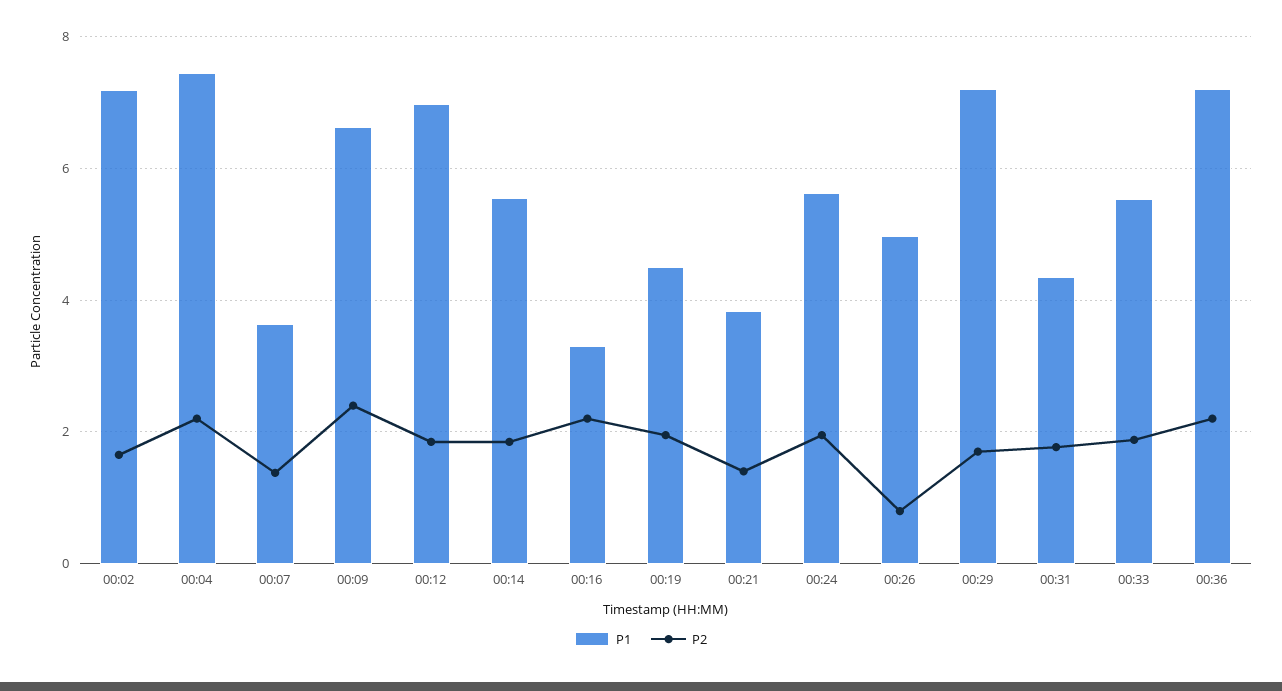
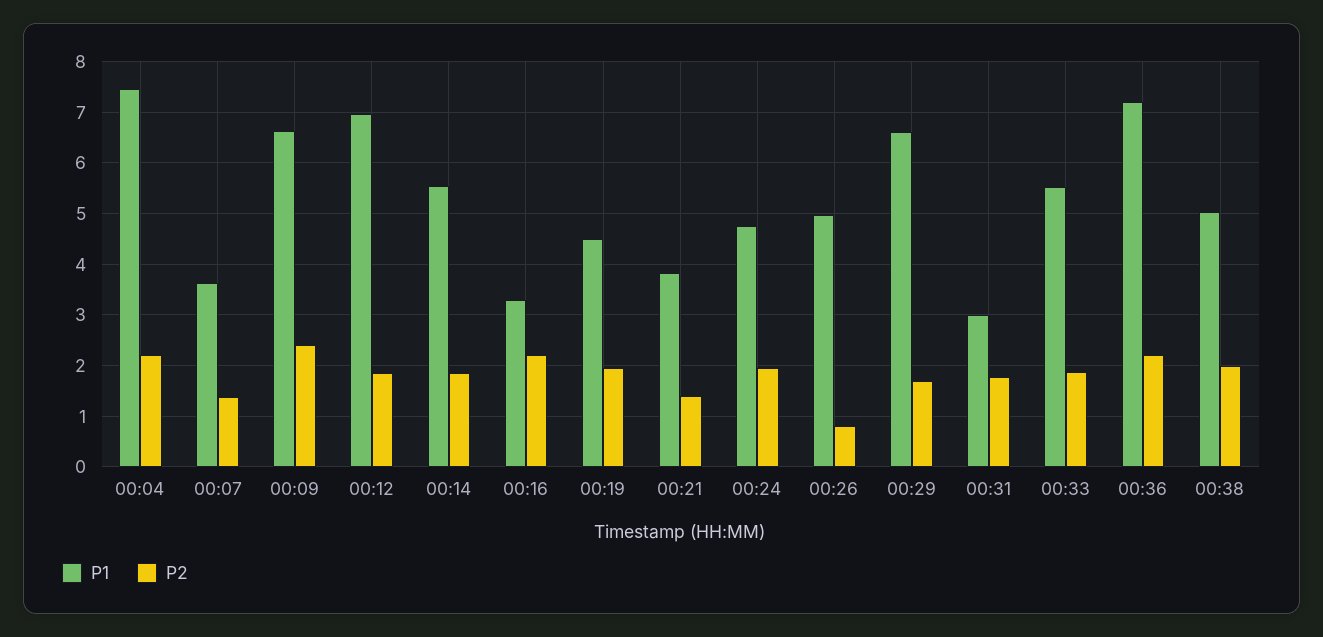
P1, 00:02: 7.2 -> none
P2, 00:02: 1.6 -> none
P1, 00:24: 5.6 -> 4.8
P1, 00:29: 7.2 -> 6.6
P1, 00:31: 4.4 -> 3
P1, 00:38: none -> 5
P2, 00:38: none -> 2

